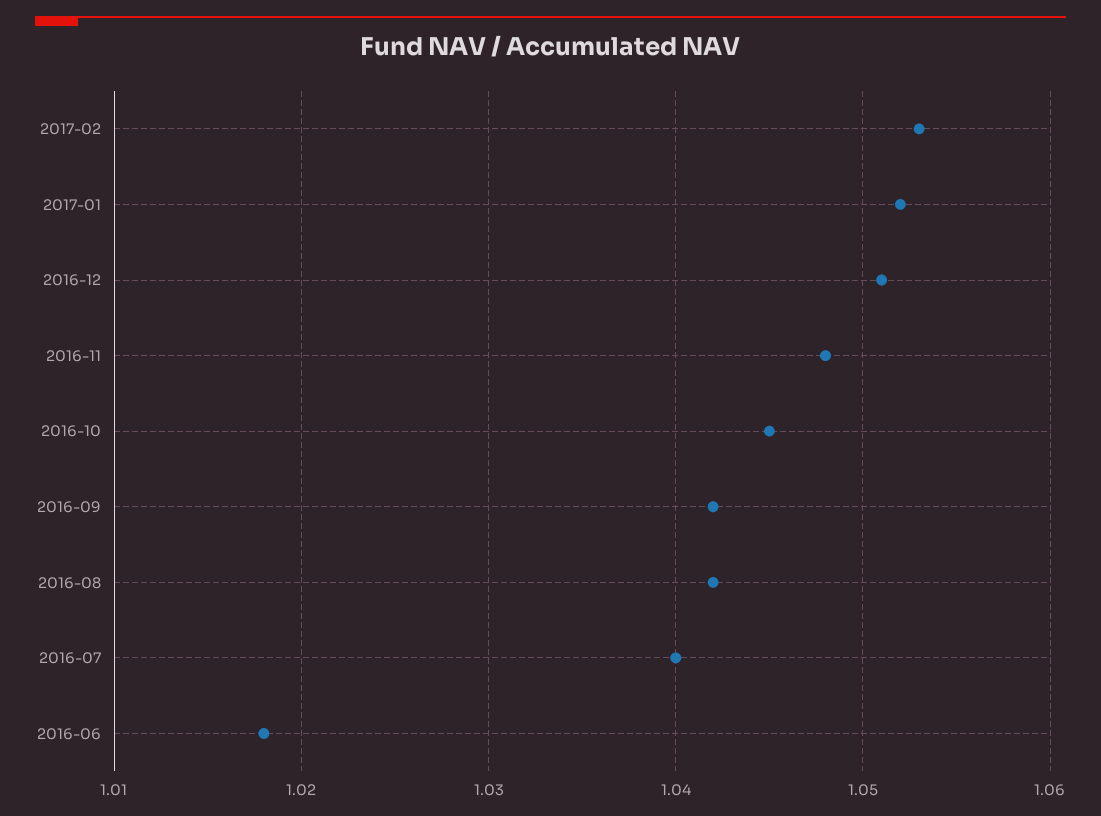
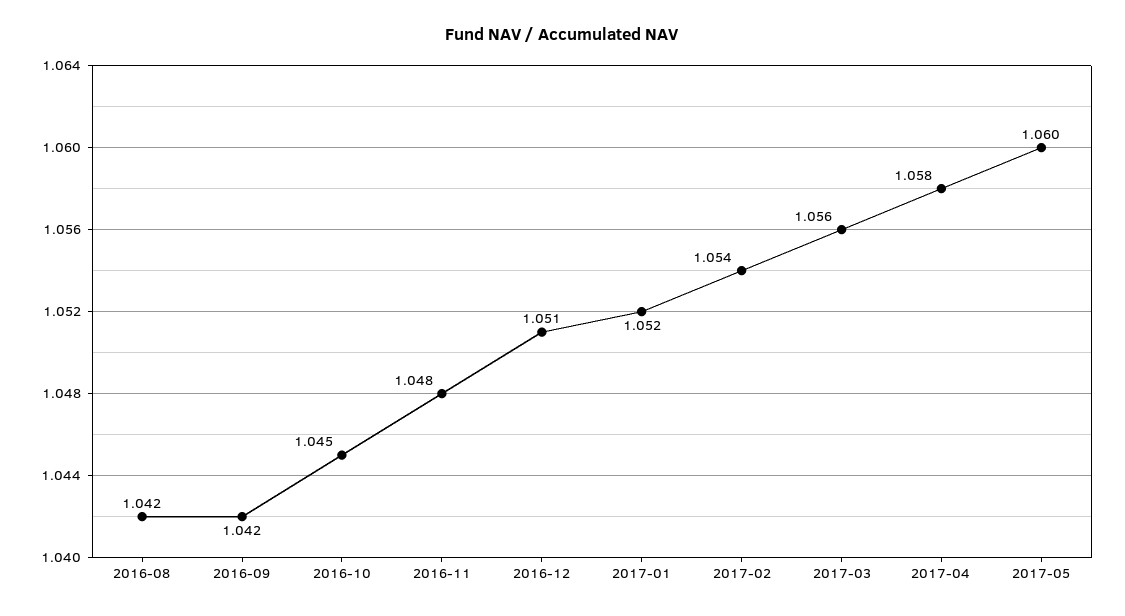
2017-02: 1.053 -> 1.054
2016-07: 1.04 -> none
2016-06: 1.018 -> none
2017-03: none -> 1.056
2017-04: none -> 1.058
2017-05: none -> 1.06

